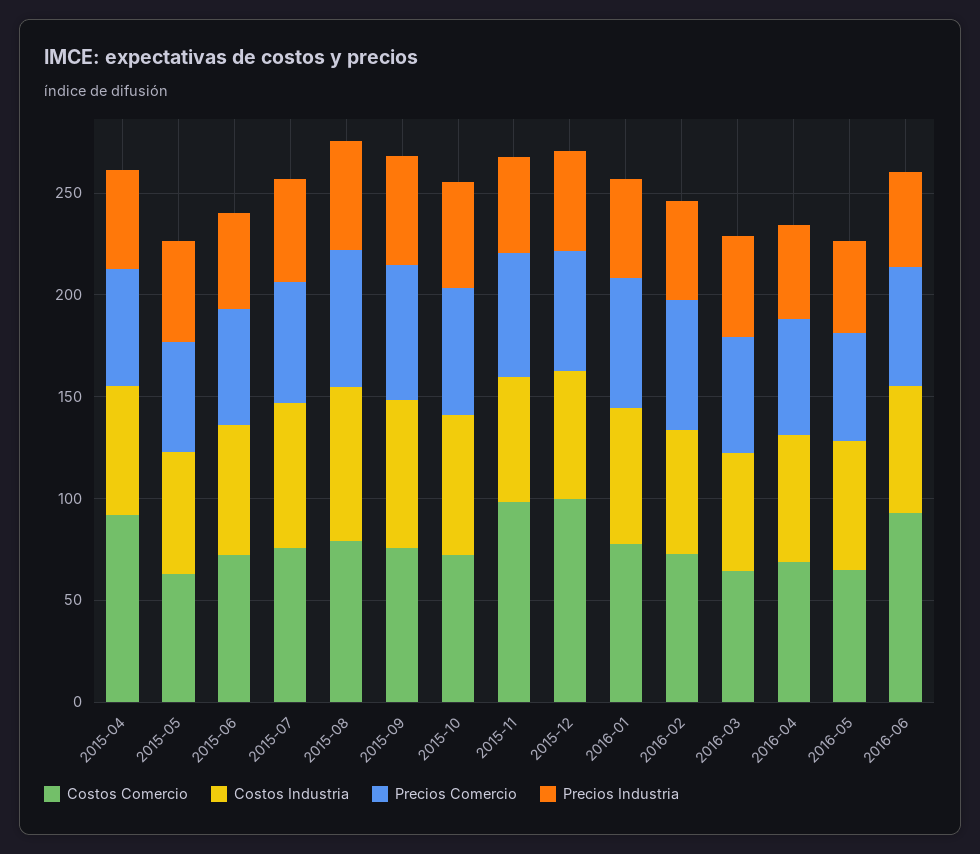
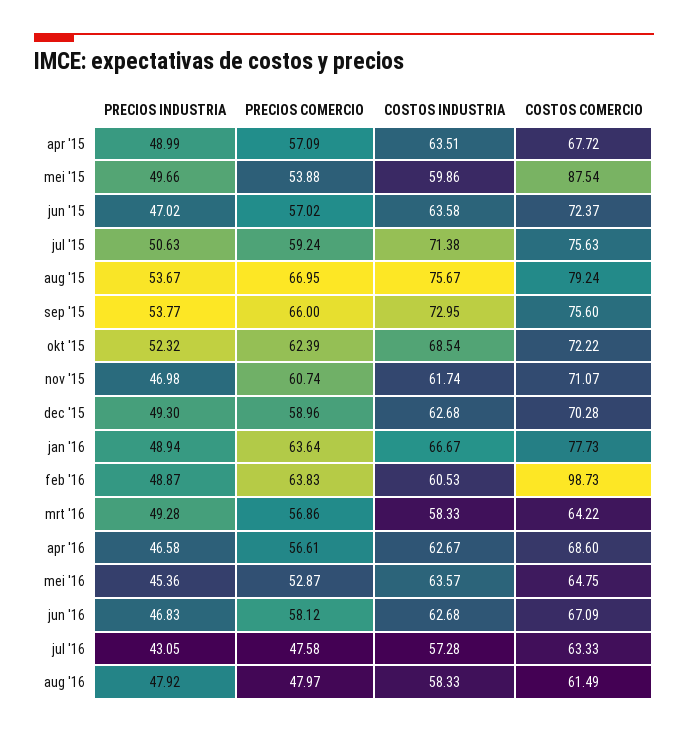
Costos Comercio, 2015-04: 90 -> 67.72
Costos Comercio, 2015-05: 60 -> 87.54
Costos Comercio, 2015-11: 100 -> 71.07
Costos Comercio, 2015-12: 100 -> 70.28
Costos Comercio, 2016-02: 70 -> 98.73
Costos Comercio, 2016-06: 90 -> 67.09
Precios Industria, jul '16: none -> 43.05
Precios Comercio, jul '16: none -> 47.58
Costos Industria, jul '16: none -> 57.28
Costos Comercio, jul '16: none -> 63.33
Precios Industria, aug '16: none -> 47.92
Precios Comercio, aug '16: none -> 47.97
Costos Industria, aug '16: none -> 58.33
Costos Comercio, aug '16: none -> 61.49

